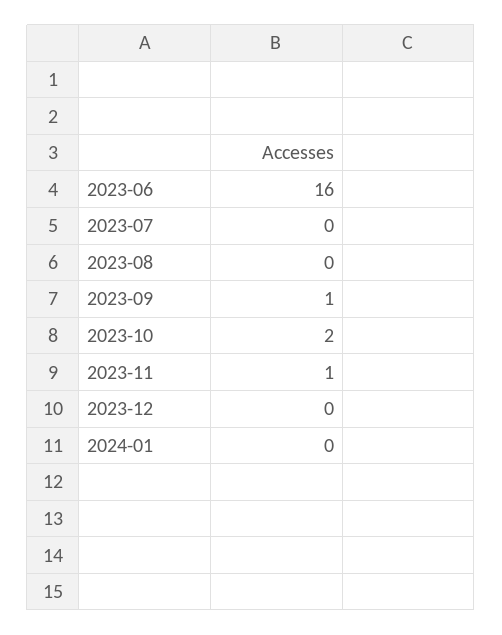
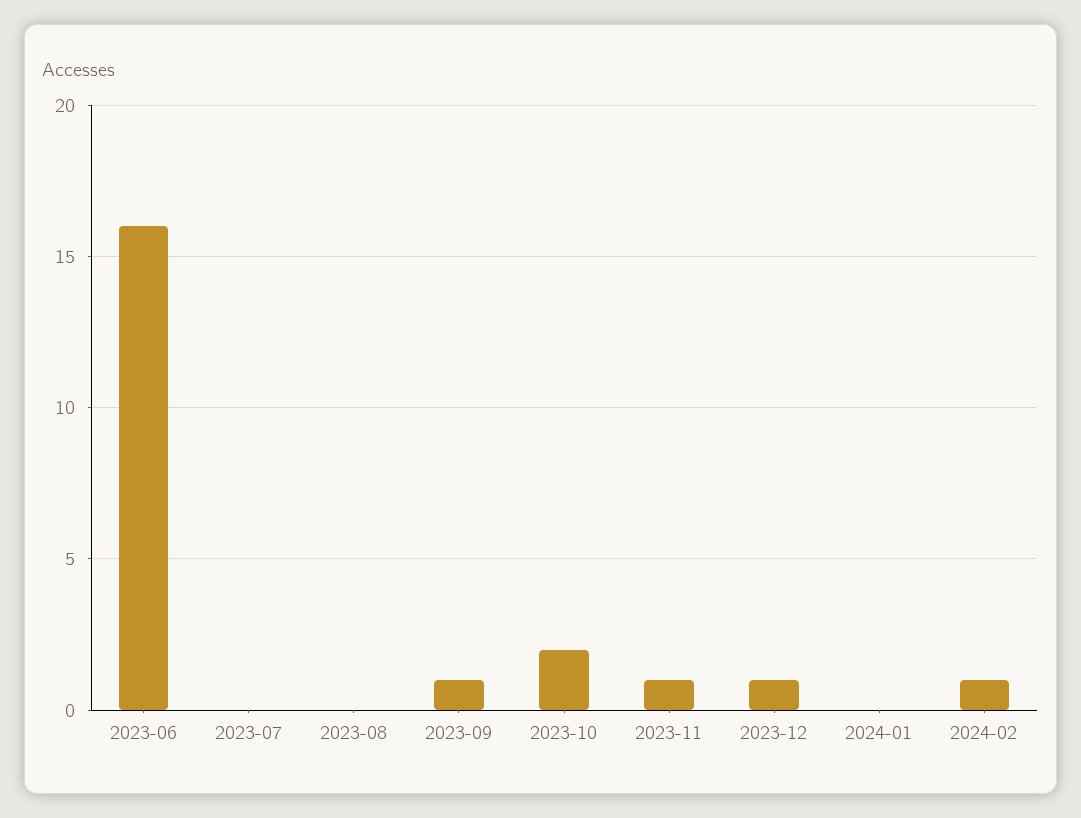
2023-12: 0 -> 1
2024-02: none -> 1

